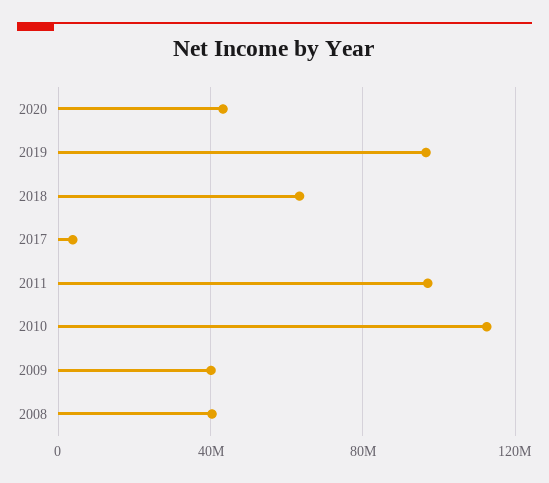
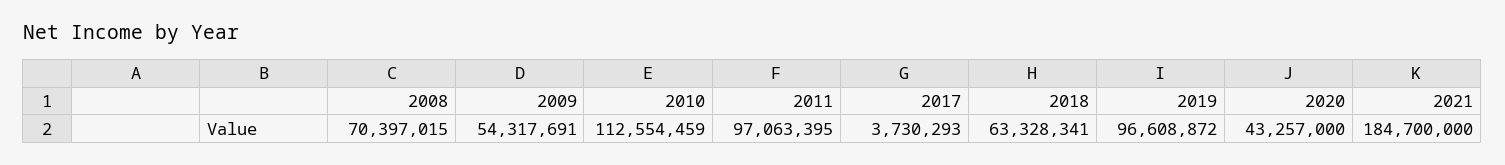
2009: 40000000 -> 54317691
2008: 40000000 -> 70397015
2021: none -> 184700000

